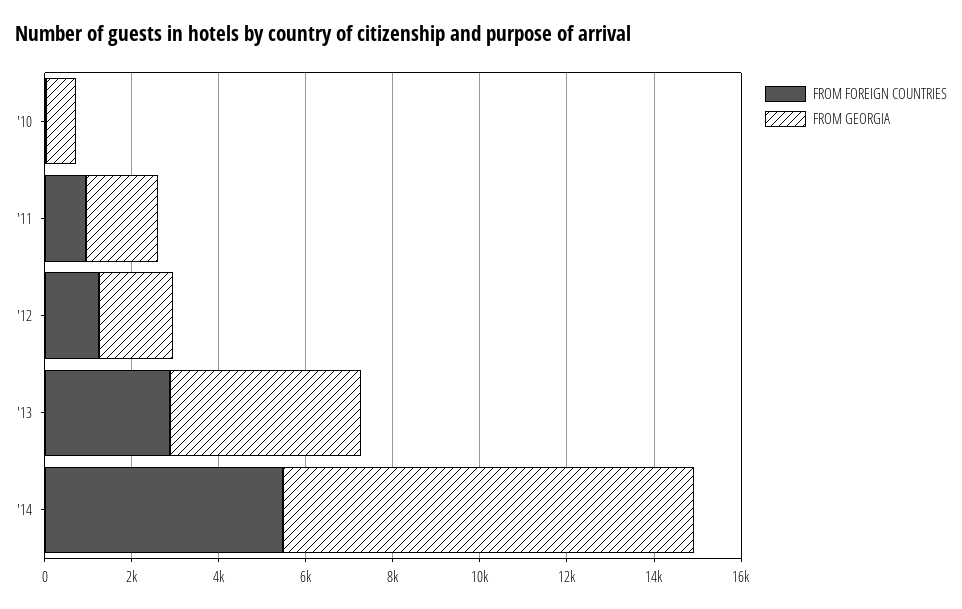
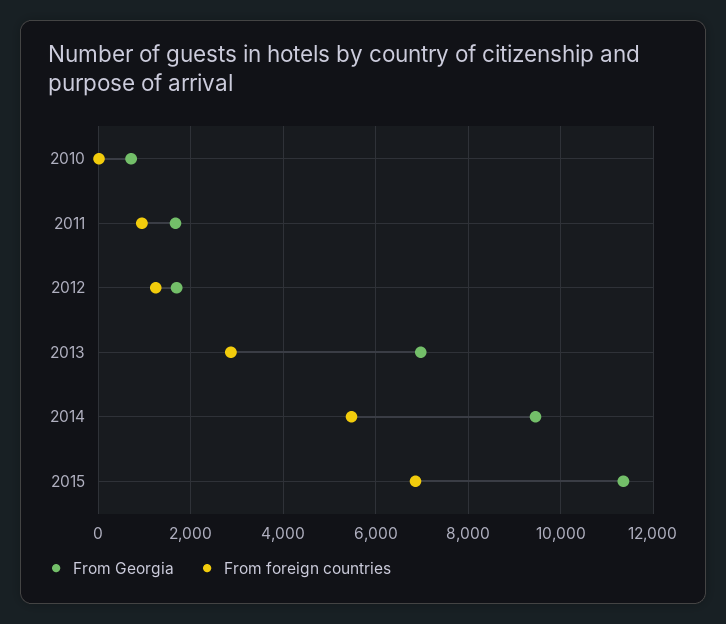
FROM GEORGIA, '13: 4500 -> 7000
FROM GEORGIA, 2015: none -> 11400
FROM FOREIGN COUNTRIES, 2015: none -> 6800

